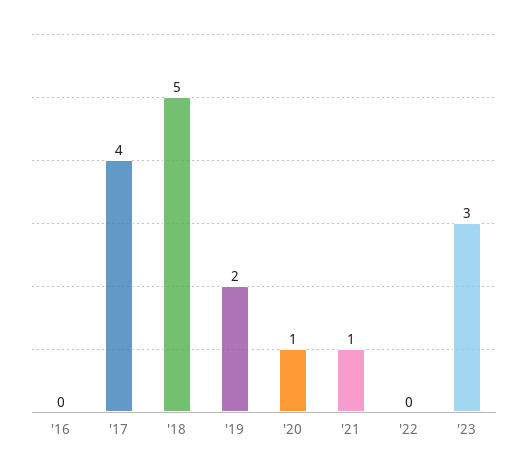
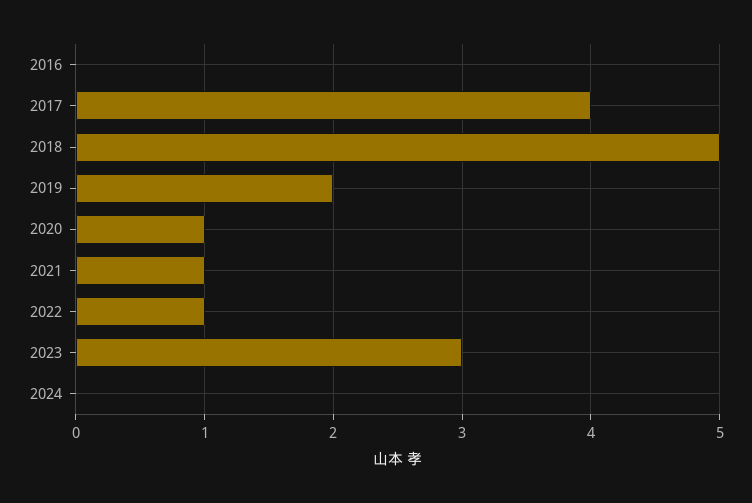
'22: 0 -> 1
2024: none -> 0

